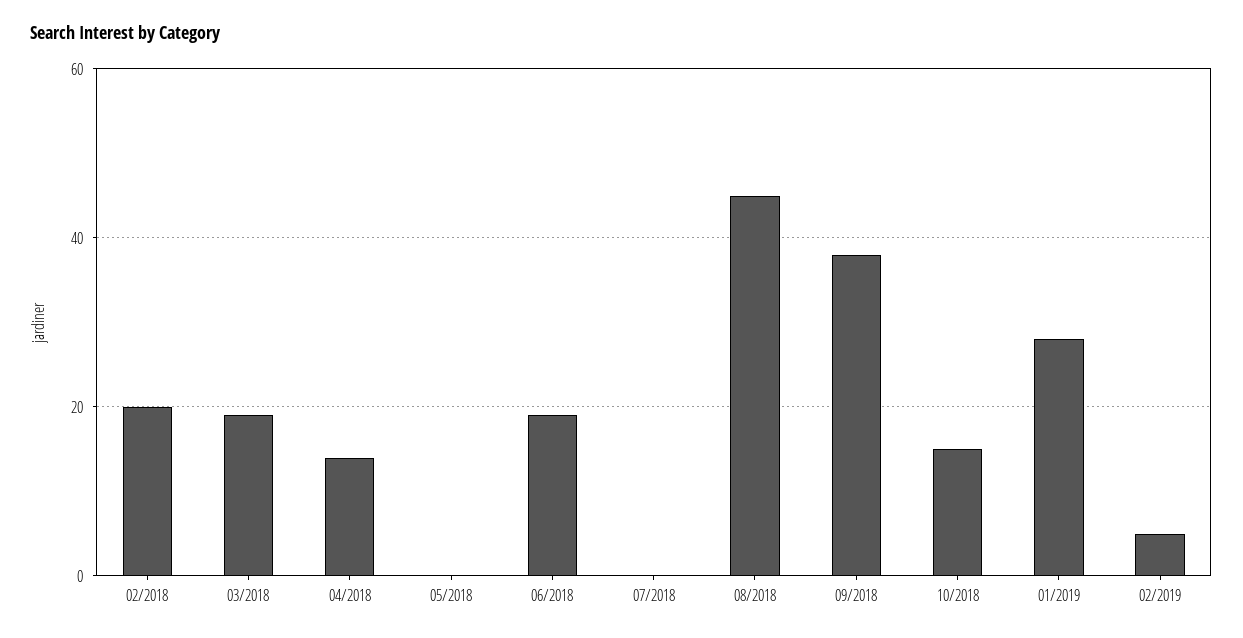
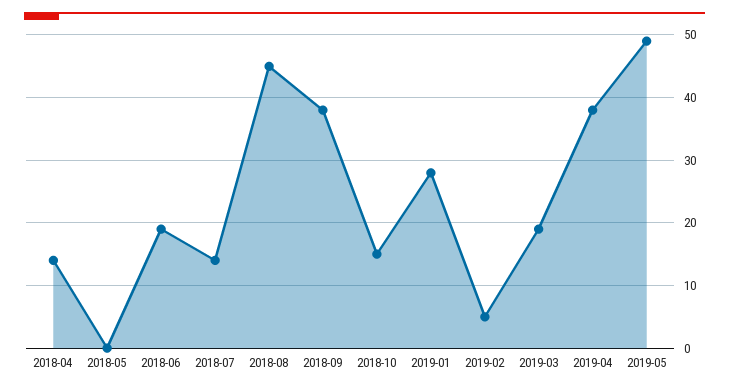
02/2018: 20 -> none
03/2018: 20 -> none
07/2018: 0 -> 14
2019-03: none -> 19
2019-04: none -> 38
2019-05: none -> 49

